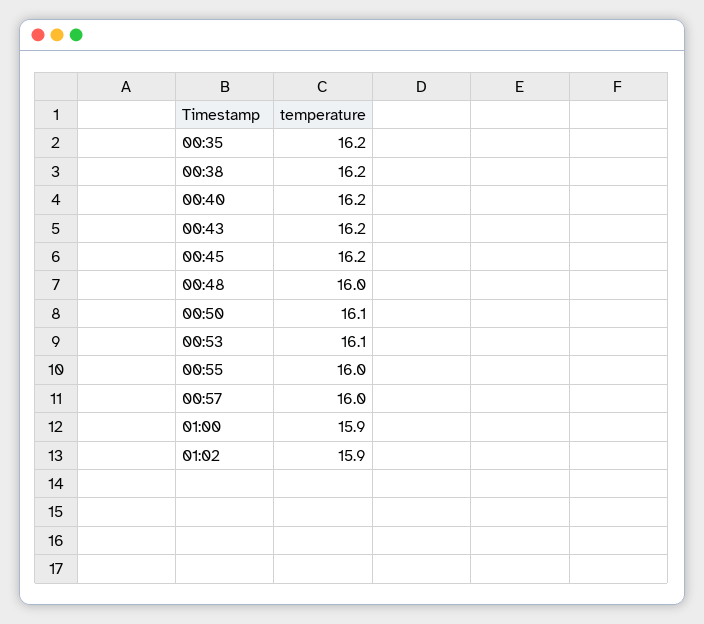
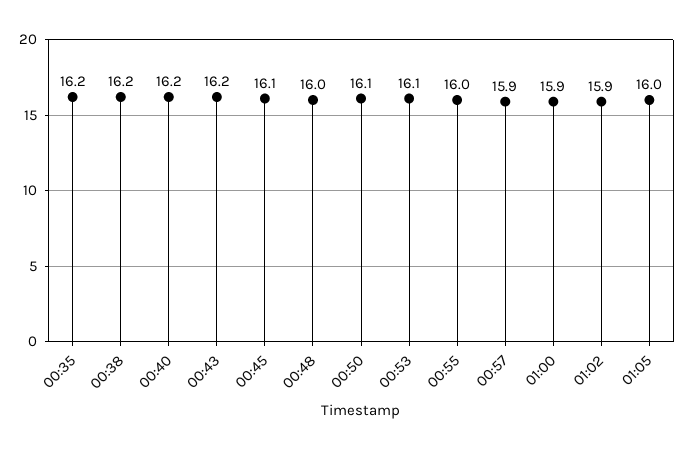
00:45: 16.2 -> 16.1
00:57: 16 -> 15.9
01:05: none -> 16

